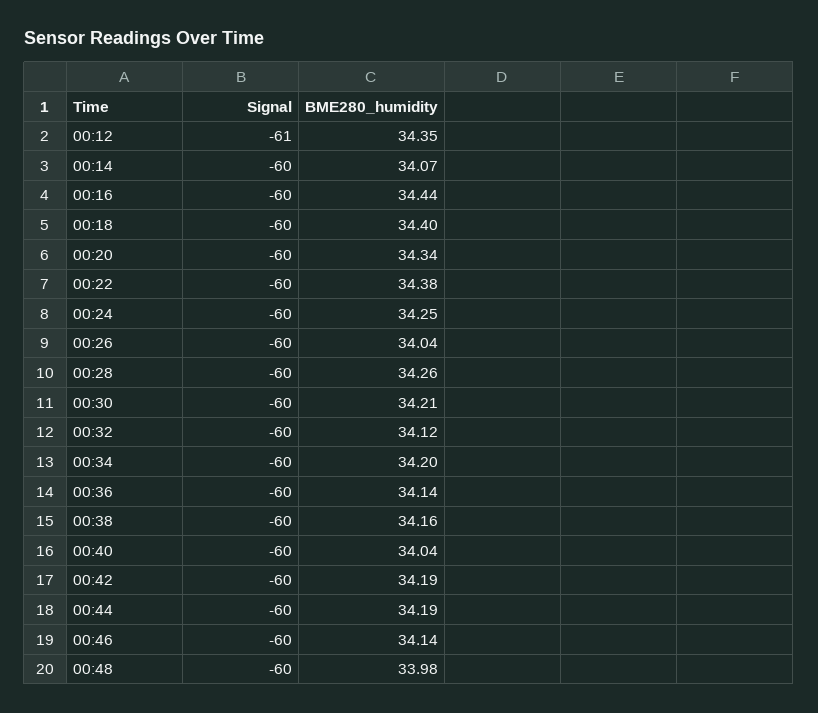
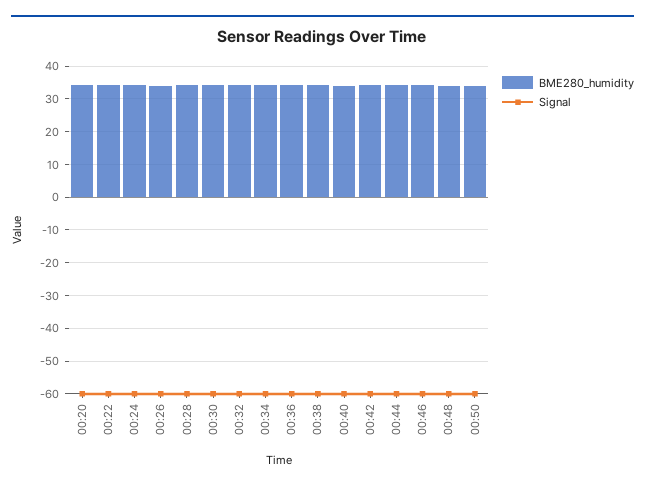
Signal, 00:12: -61 -> none
BME280_humidity, 00:12: 34.35 -> none
Signal, 00:14: -60 -> none
BME280_humidity, 00:14: 34.07 -> none
Signal, 00:16: -60 -> none
BME280_humidity, 00:16: 34.44 -> none
Signal, 00:18: -60 -> none
BME280_humidity, 00:18: 34.4 -> none
BME280_humidity, 00:50: none -> 34
Signal, 00:50: none -> -60

